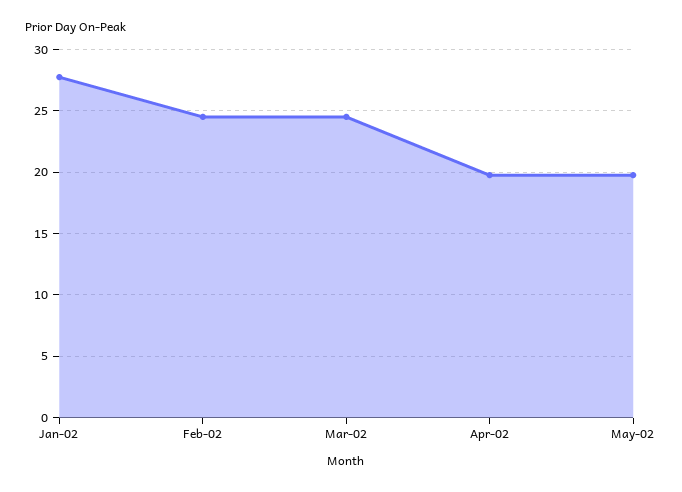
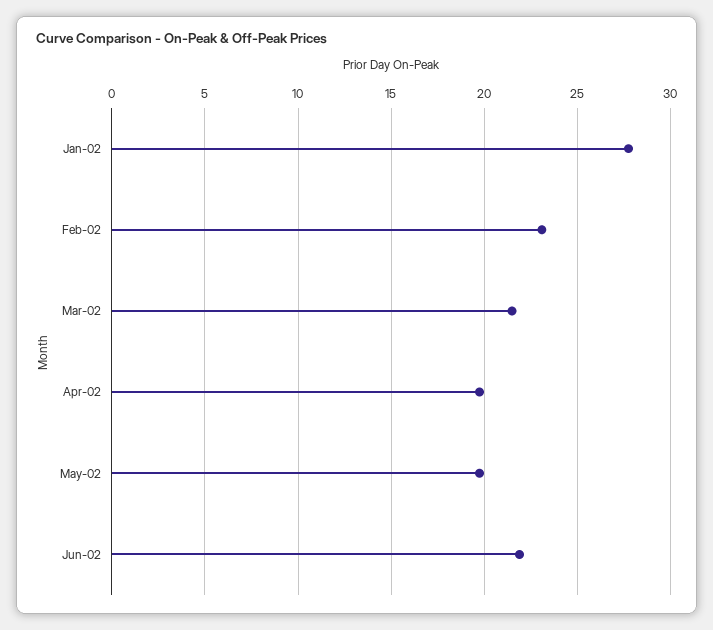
Feb-02: 24.5 -> 23
Mar-02: 24.5 -> 21.5
Jun-02: none -> 22

